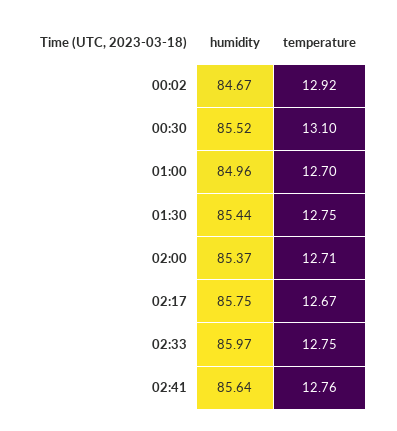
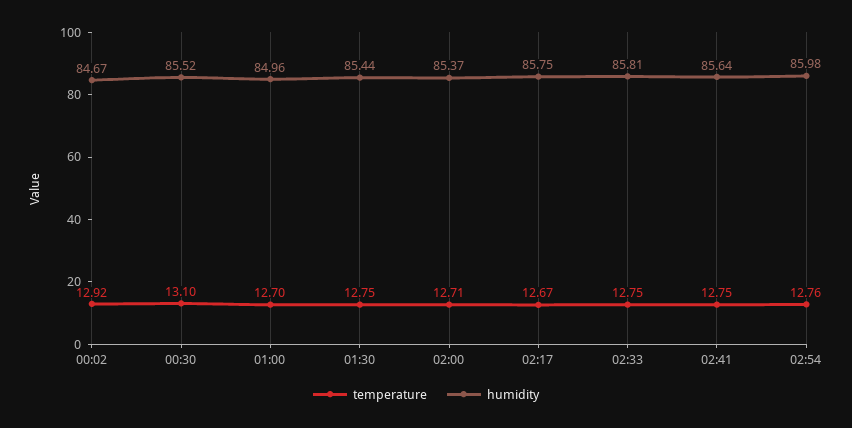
humidity, 02:33: 85.97 -> 85.81
temperature, 02:41: 12.76 -> 12.75
temperature, 02:54: none -> 12.76
humidity, 02:54: none -> 85.98

